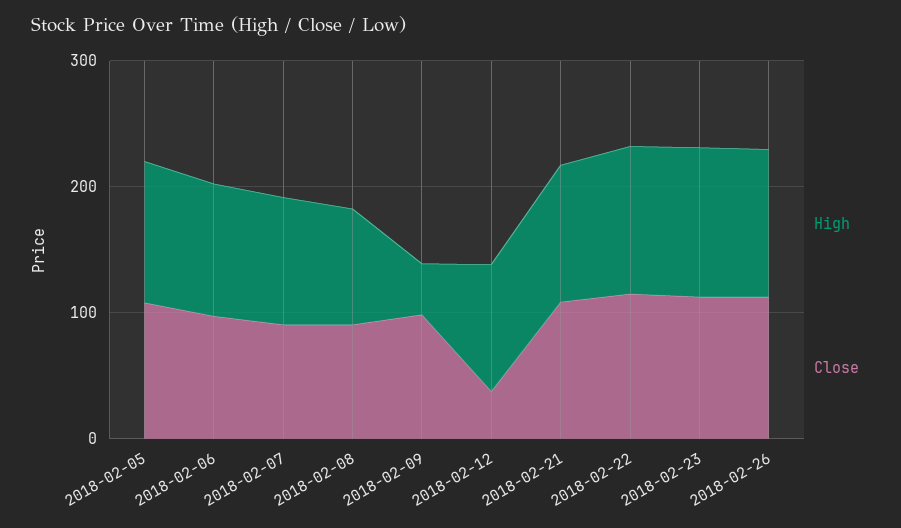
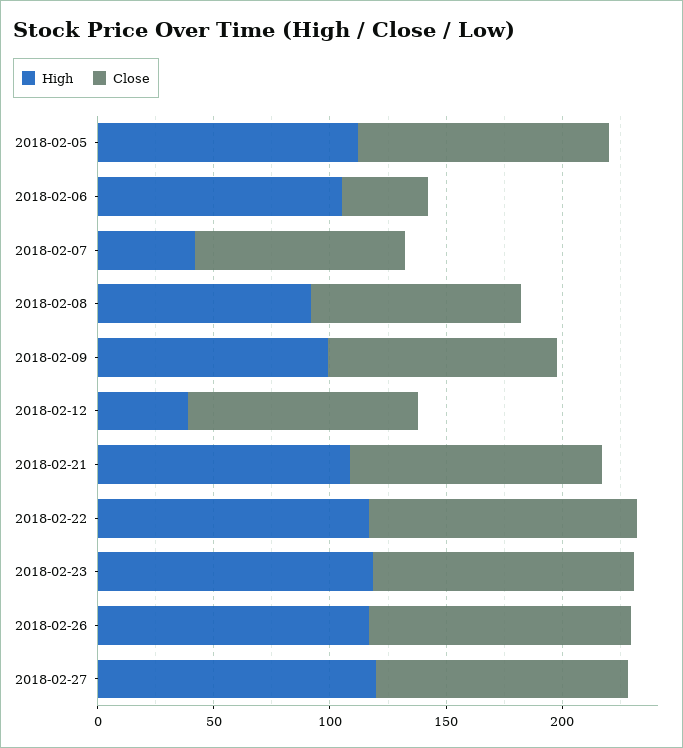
Close, 2018-02-06: 100 -> 40
High, 2018-02-07: 100 -> 40
High, 2018-02-09: 40 -> 100
High, 2018-02-12: 100 -> 40
Close, 2018-02-12: 40 -> 100
High, 2018-02-27: none -> 120
Close, 2018-02-27: none -> 110

